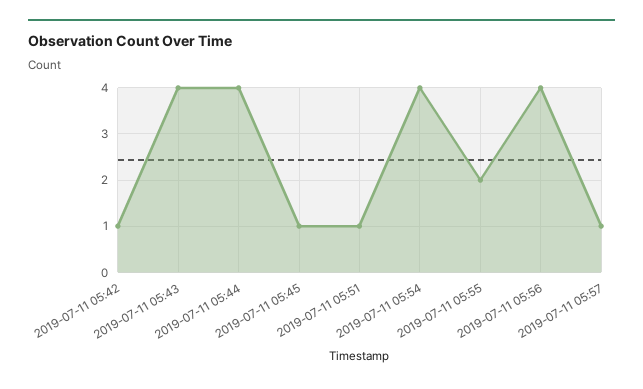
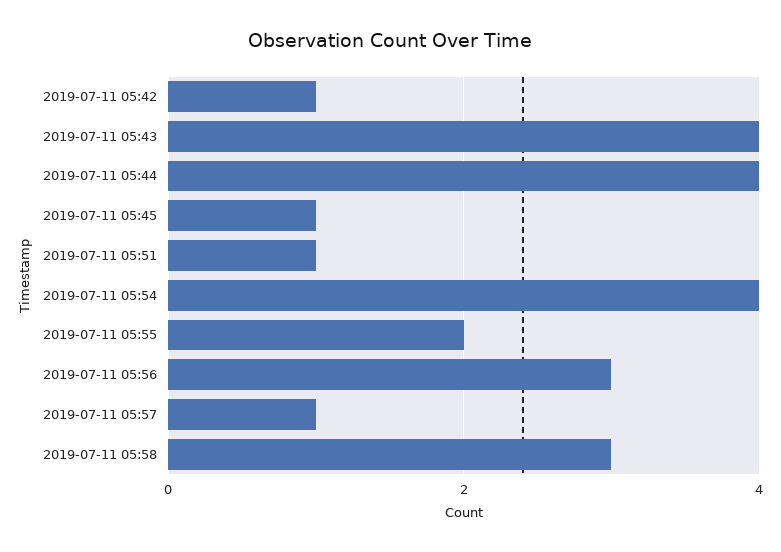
2019-07-11 05:56: 4 -> 3
2019-07-11 05:58: none -> 3

